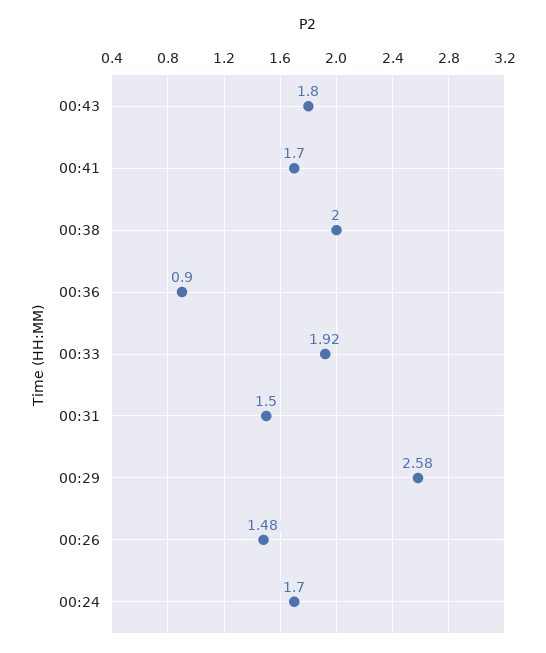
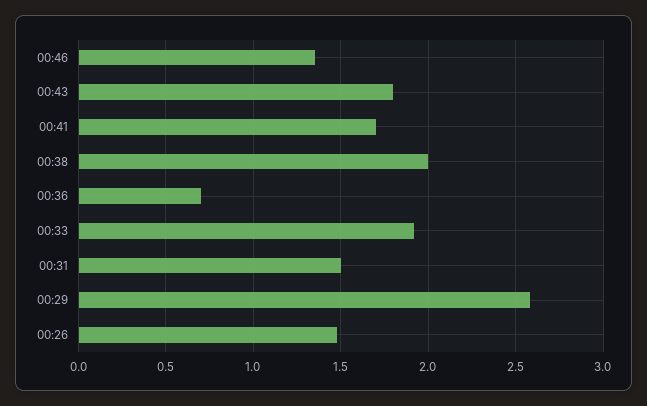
00:36: 0.9 -> 0.7
00:24: 1.7 -> none
00:46: none -> 1.35

